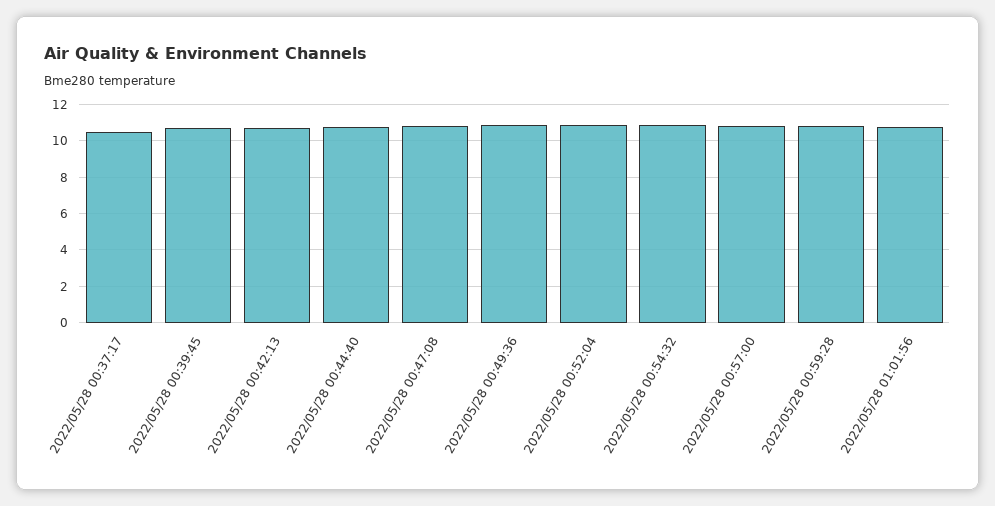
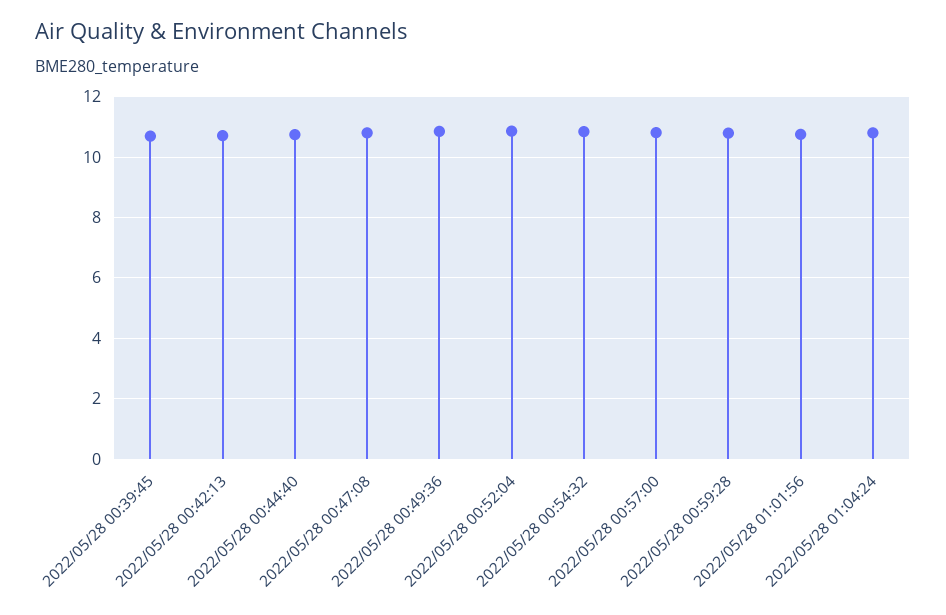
2022/05/28 00:37:17: 10.5 -> none
2022/05/28 01:04:24: none -> 10.8

